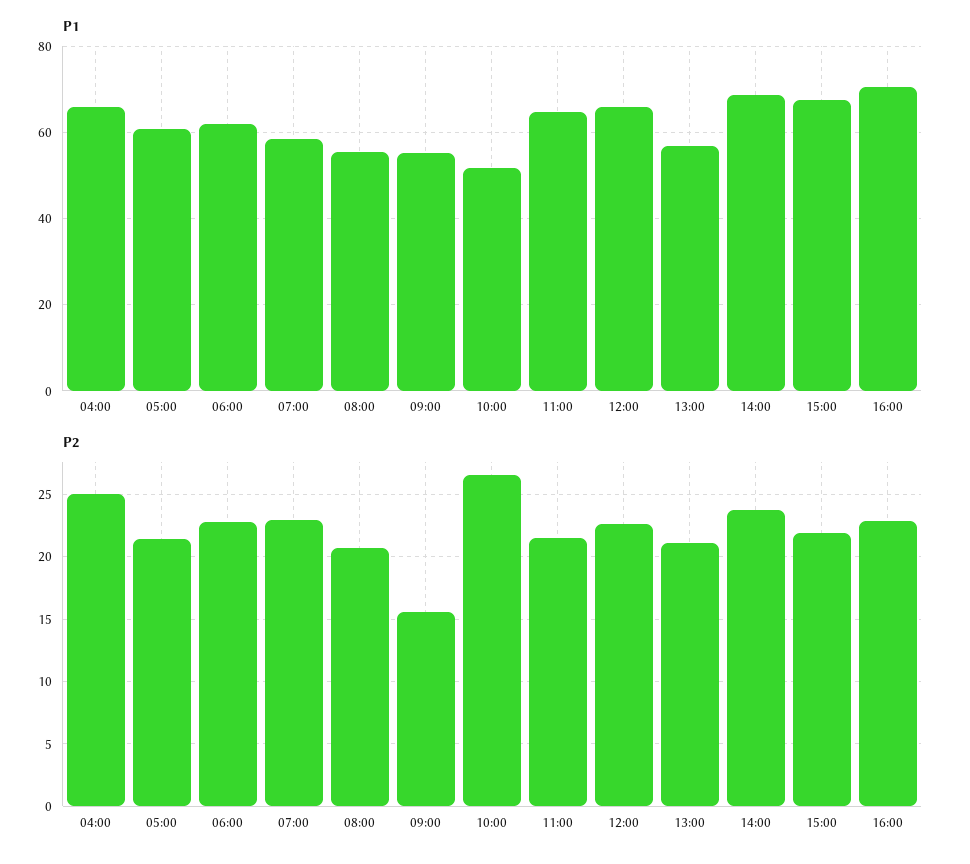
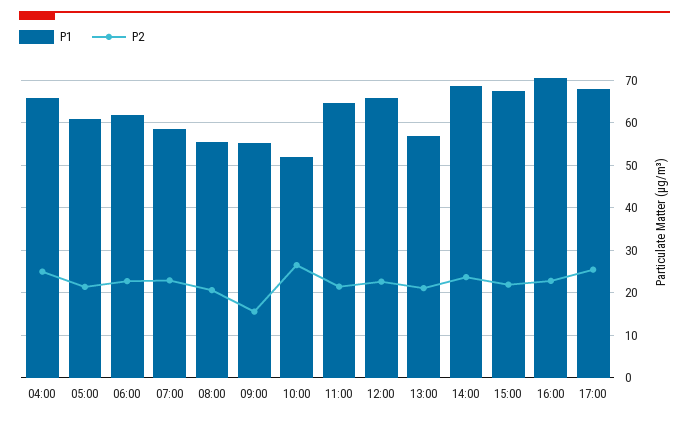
P1, 17:00: none -> 68
P2, 17:00: none -> 26

